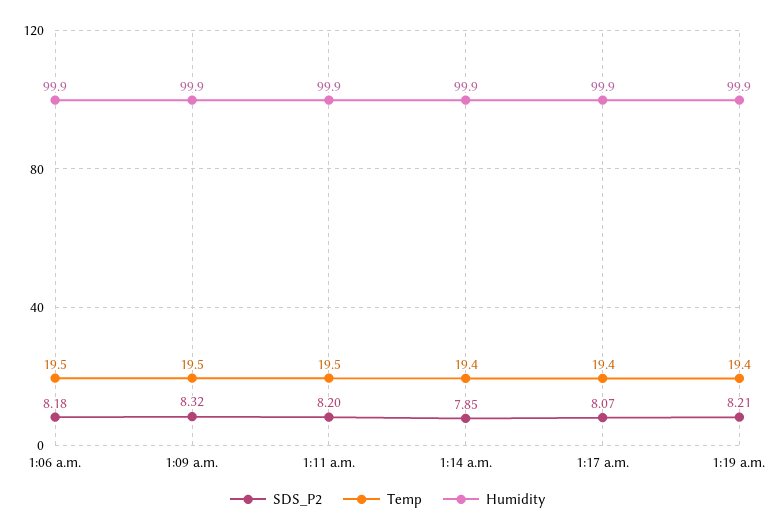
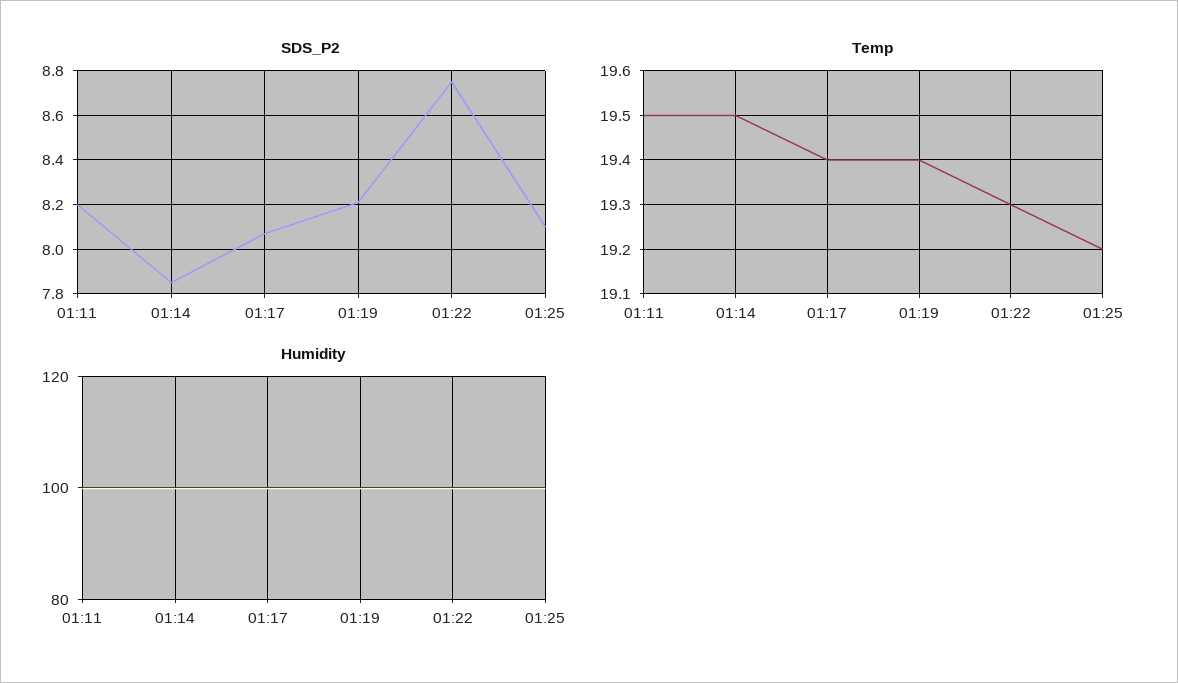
SDS_P2, 1:06 a.m.: 8.18 -> none
Temp, 1:06 a.m.: 19.5 -> none
Humidity, 1:06 a.m.: 99.9 -> none
SDS_P2, 1:09 a.m.: 8.32 -> none
Temp, 1:09 a.m.: 19.5 -> none
Humidity, 1:09 a.m.: 99.9 -> none
Temp, 1:14 a.m.: 19.4 -> 19.5
SDS_P2, 01:22: none -> 8.75
SDS_P2, 01:25: none -> 8.1
Temp, 01:22: none -> 19.3
Temp, 01:25: none -> 19.2
Humidity, 01:22: none -> 100
Humidity, 01:25: none -> 100

